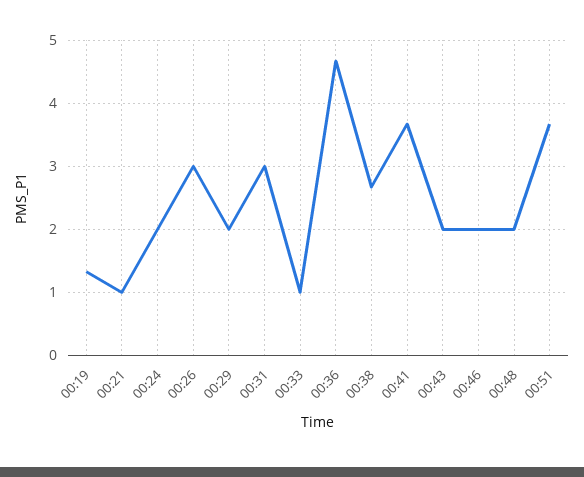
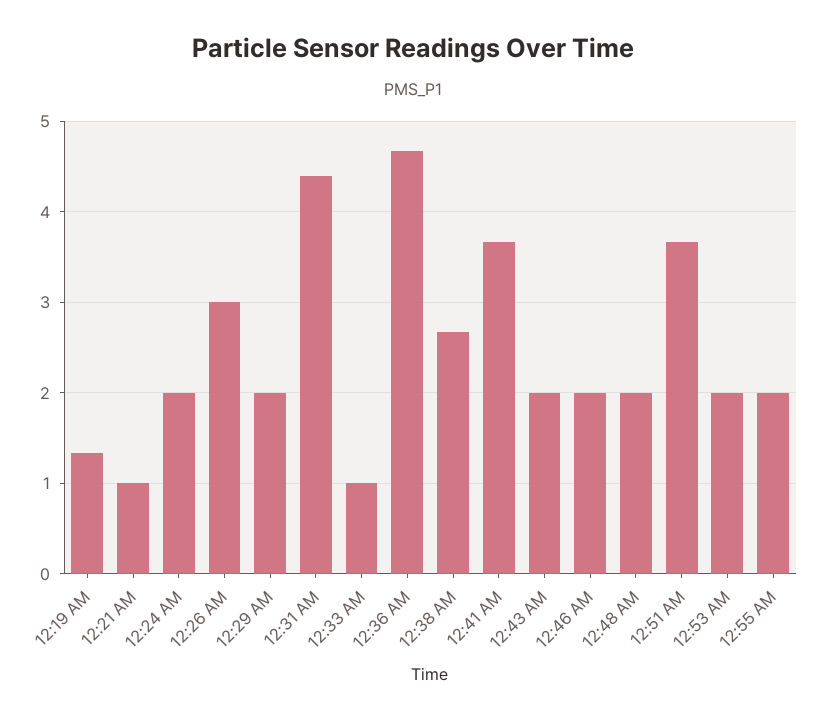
00:31: 3 -> 4.4
12:53 AM: none -> 2
12:55 AM: none -> 2

